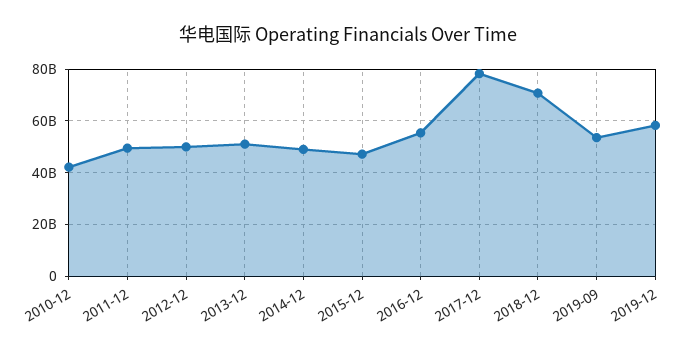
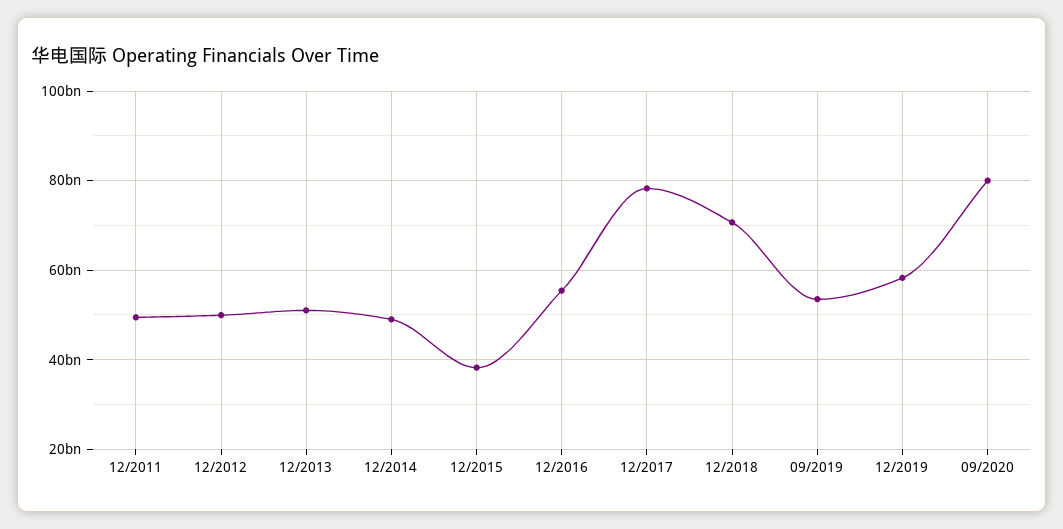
2010-12: 42500000000 -> none
2015-12: 47500000000 -> 38000000000
09/2020: none -> 80000000000

